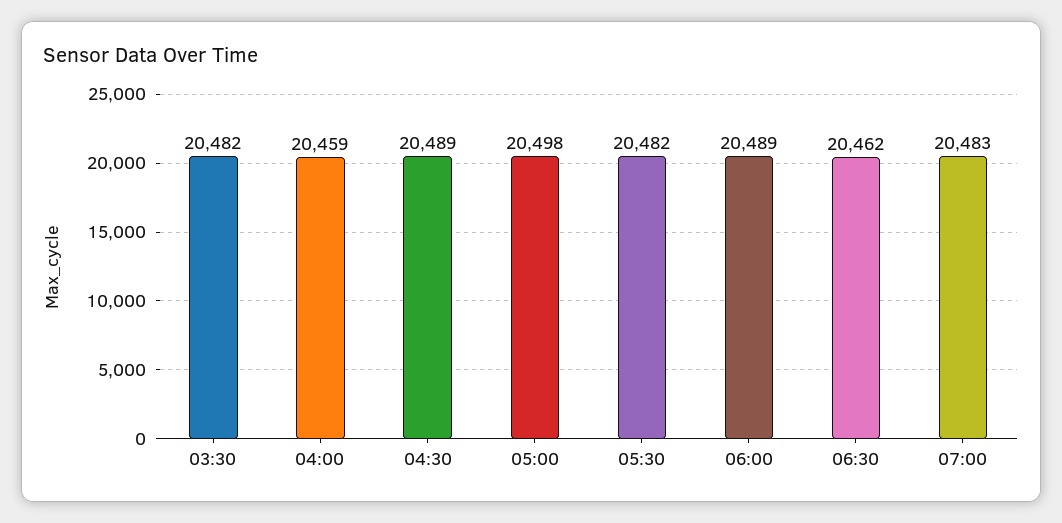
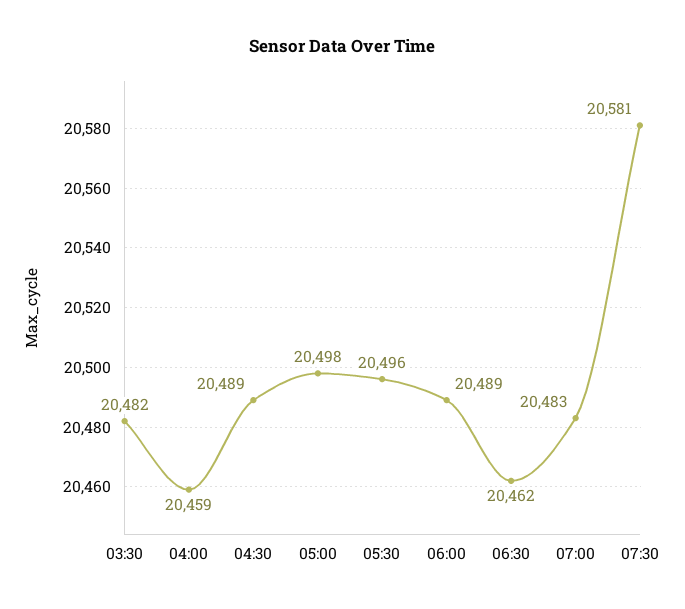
05:30: 20482 -> 20496
07:30: none -> 20581

